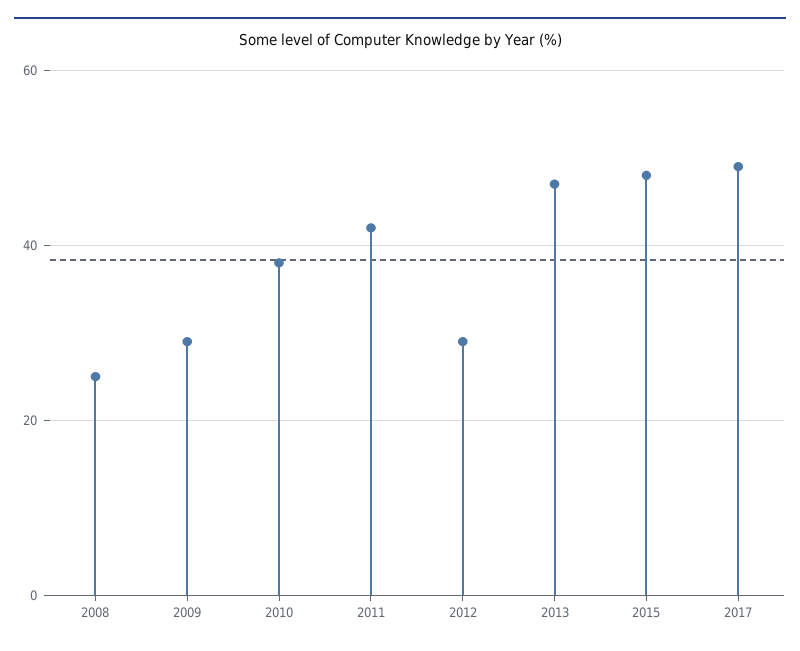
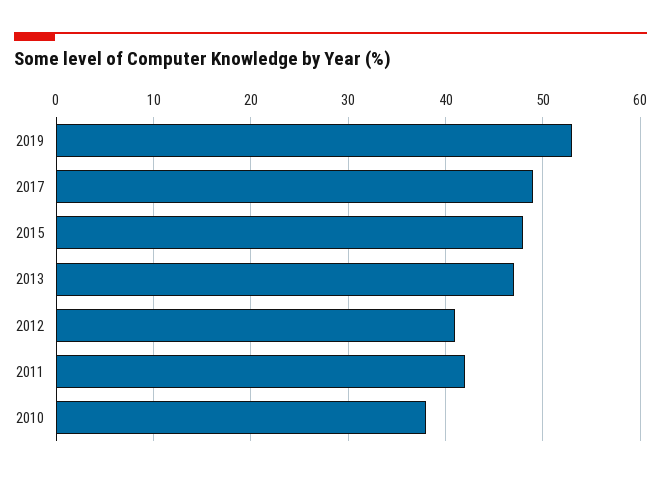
2008: 25 -> none
2009: 30 -> none
2012: 30 -> 41
2019: none -> 53

